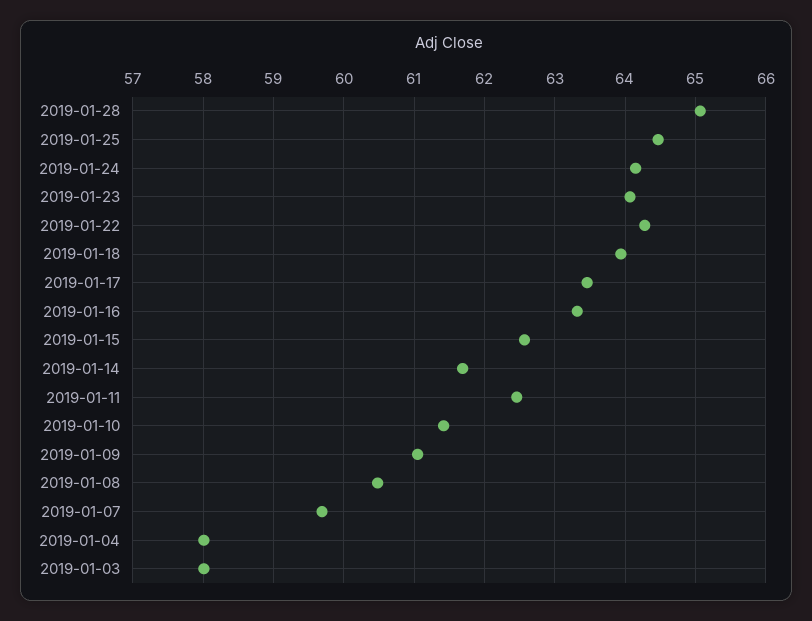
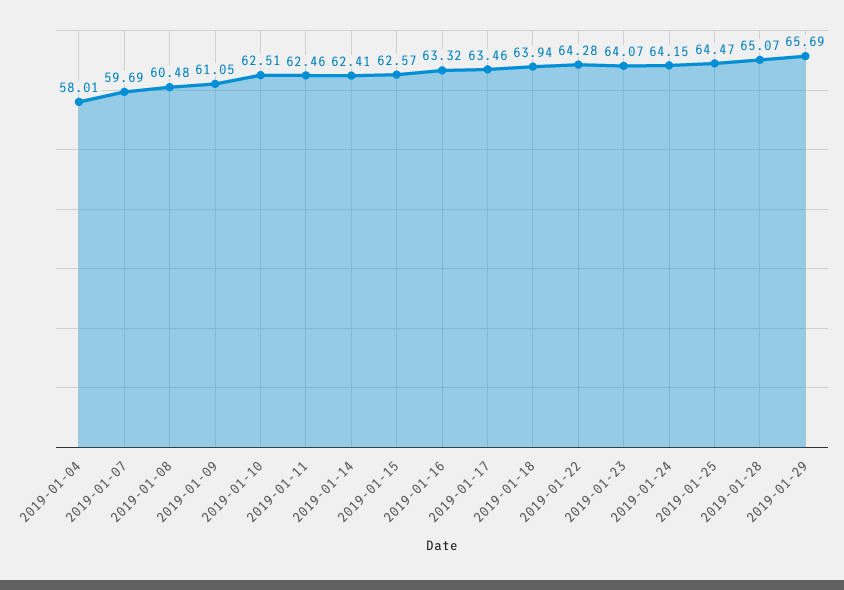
2019-01-14: 61.7 -> 62.41
2019-01-10: 61.4 -> 62.51
2019-01-03: 58 -> none
2019-01-29: none -> 65.69

